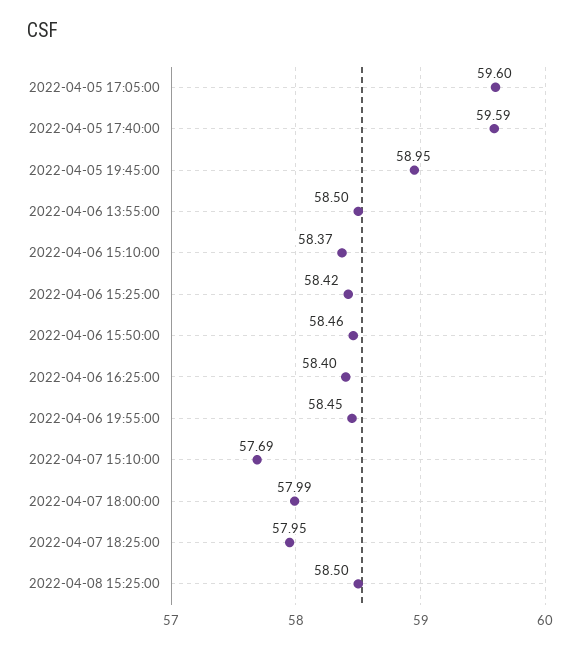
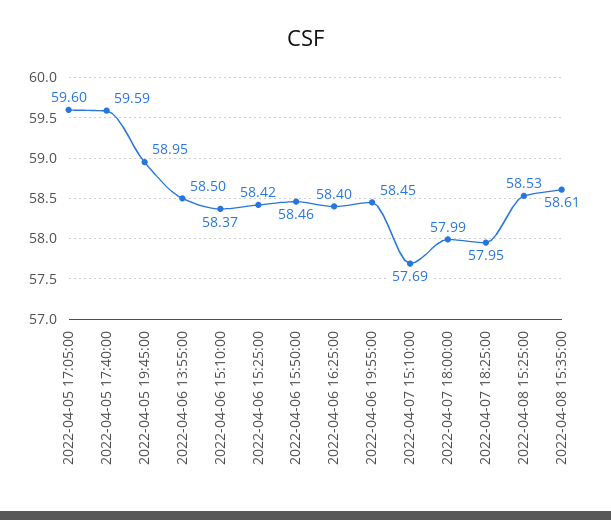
2022-04-08 15:25:00: 58.5 -> 58.53
2022-04-08 15:35:00: none -> 58.61

